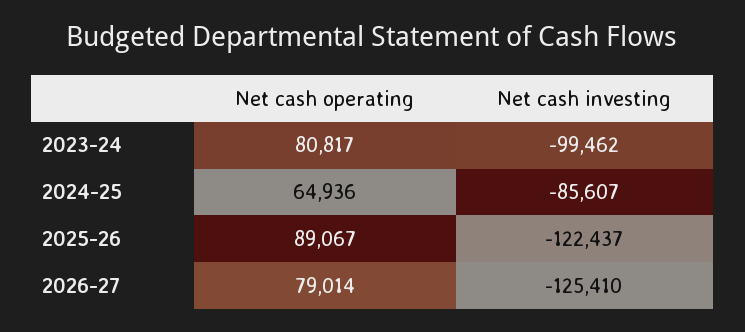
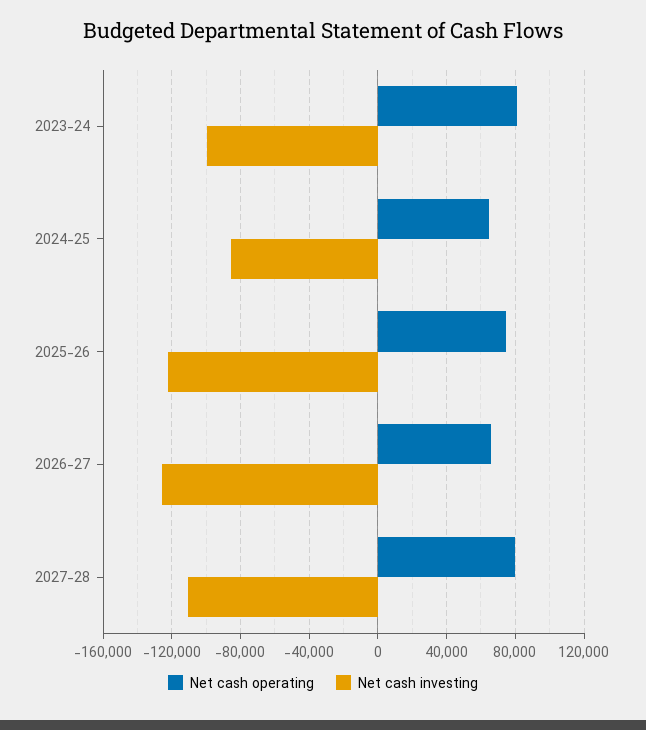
Net cash operating, 2025-26: 89067 -> 75000
Net cash operating, 2026-27: 79014 -> 65000
Net cash operating, 2027-28: none -> 80000
Net cash investing, 2027-28: none -> -110000

